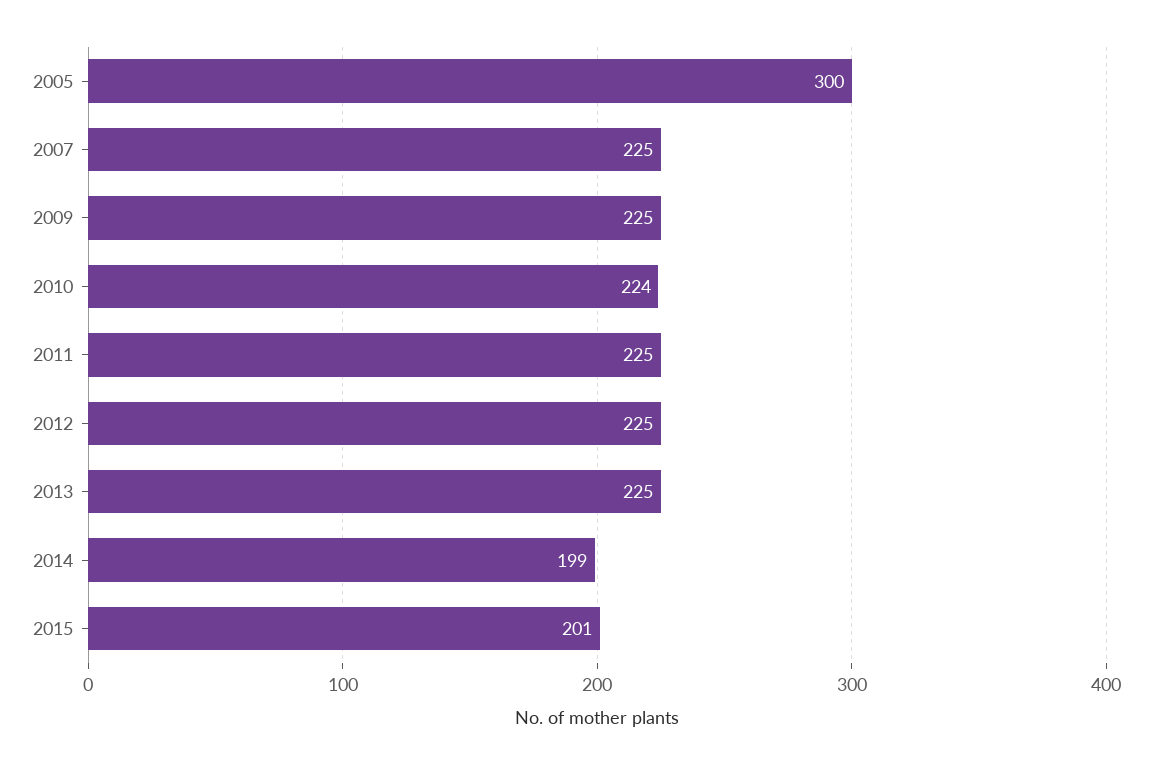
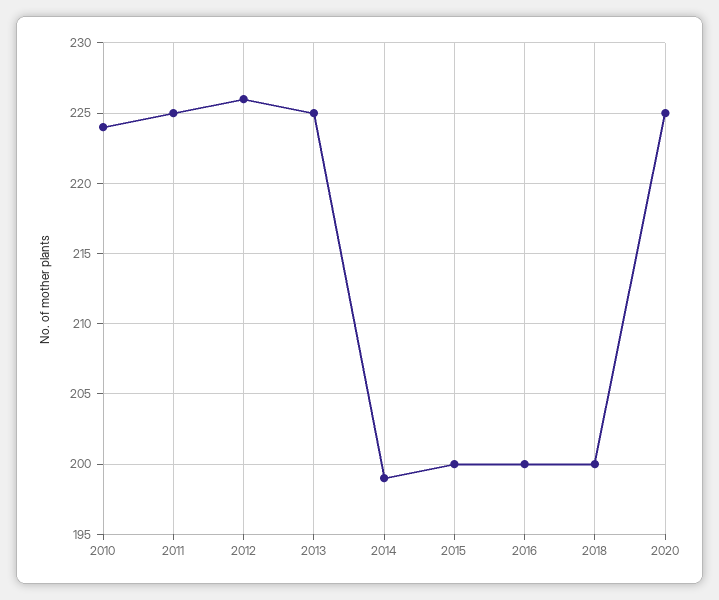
2005: 300 -> none
2007: 225 -> none
2009: 225 -> none
2012: 225 -> 226
2015: 201 -> 200
2016: none -> 200
2018: none -> 200
2020: none -> 225

